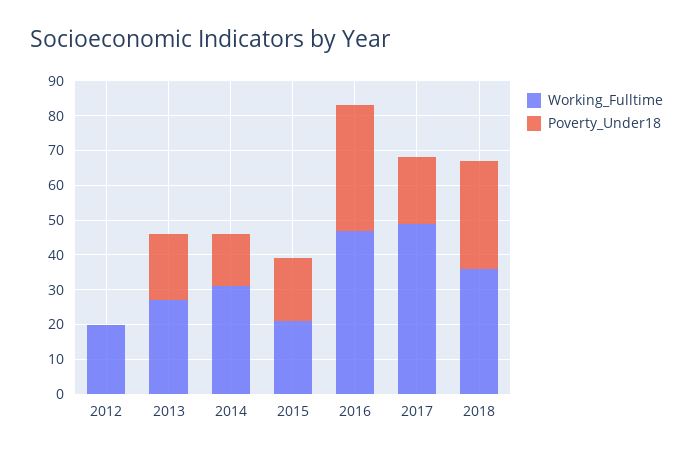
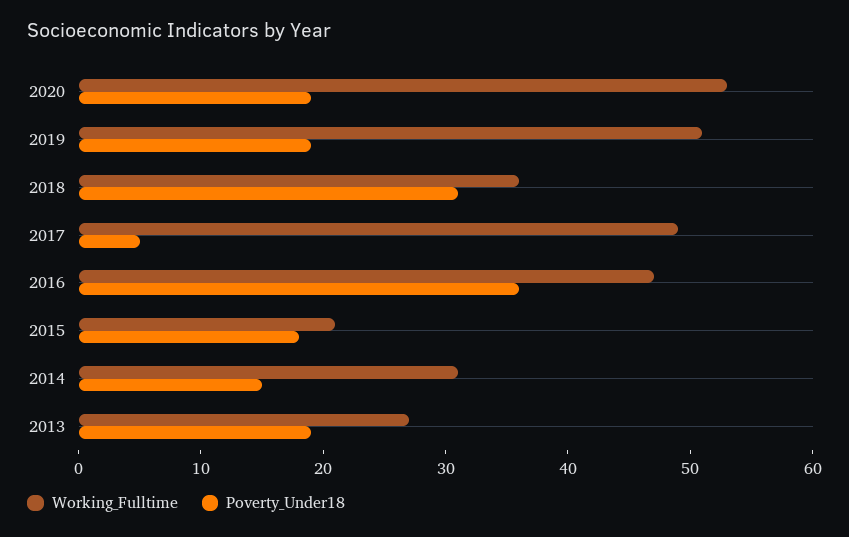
Working_Fulltime, 2012: 20 -> none
Poverty_Under18, 2012: 0 -> none
Poverty_Under18, 2017: 20 -> 5
Working_Fulltime, 2020: none -> 53
Poverty_Under18, 2020: none -> 19
Working_Fulltime, 2019: none -> 51
Poverty_Under18, 2019: none -> 19

